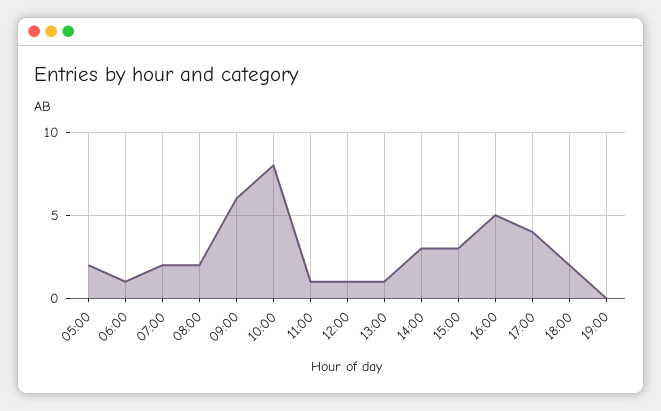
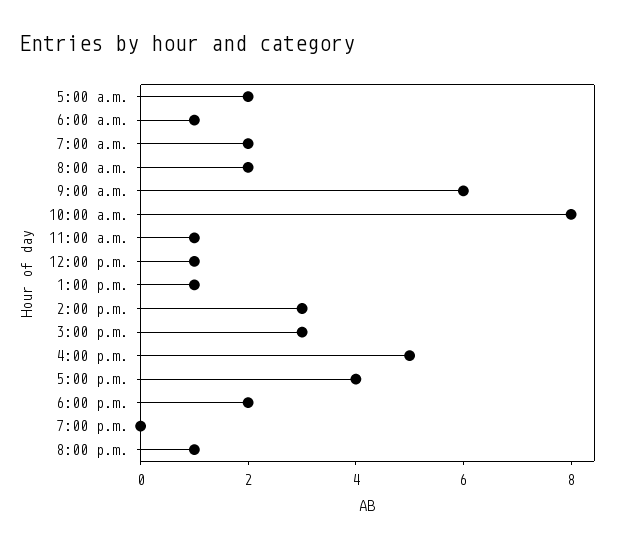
8:00 p.m.: none -> 1

